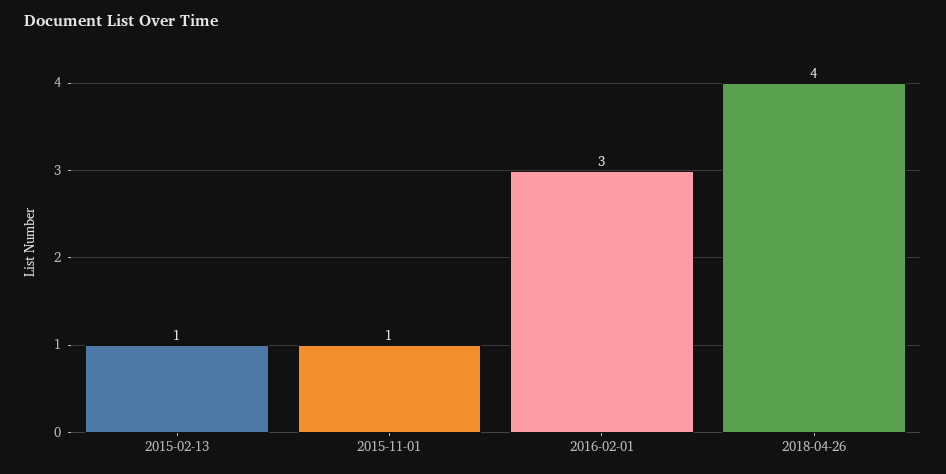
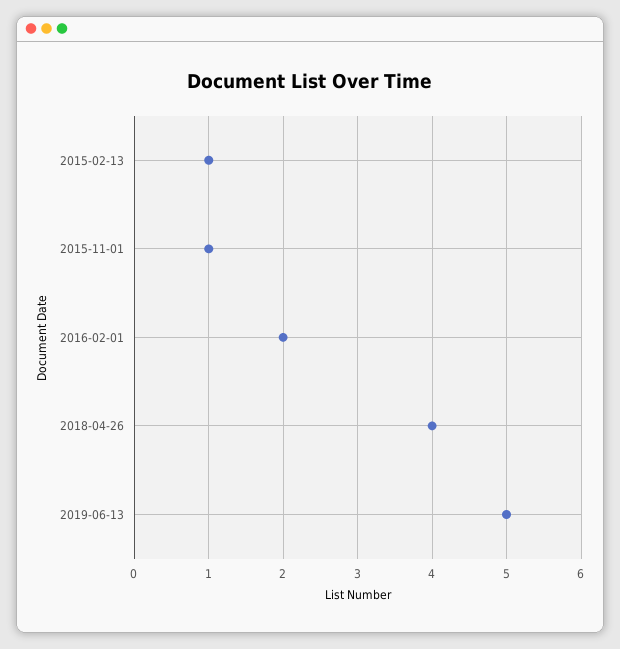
2016-02-01: 3 -> 2
2019-06-13: none -> 5

